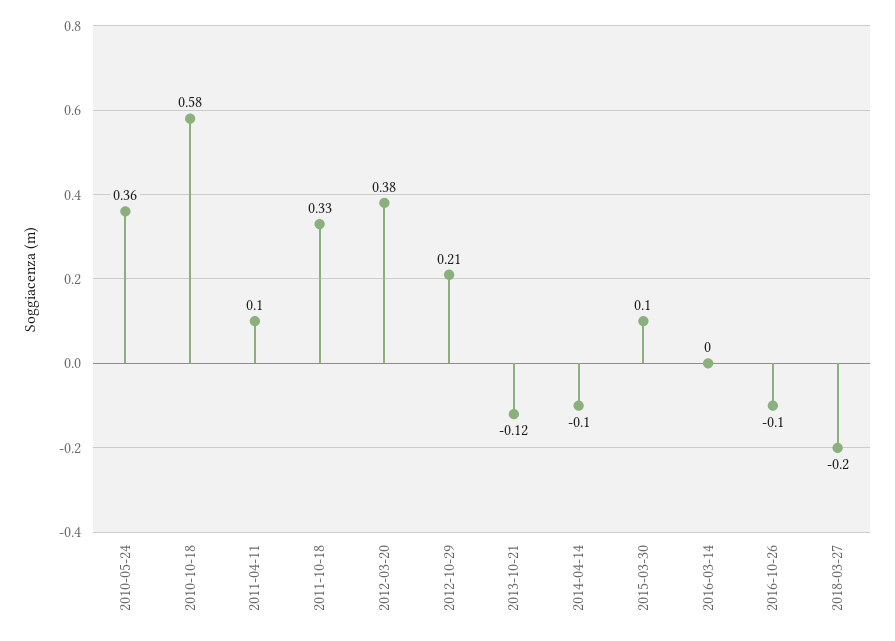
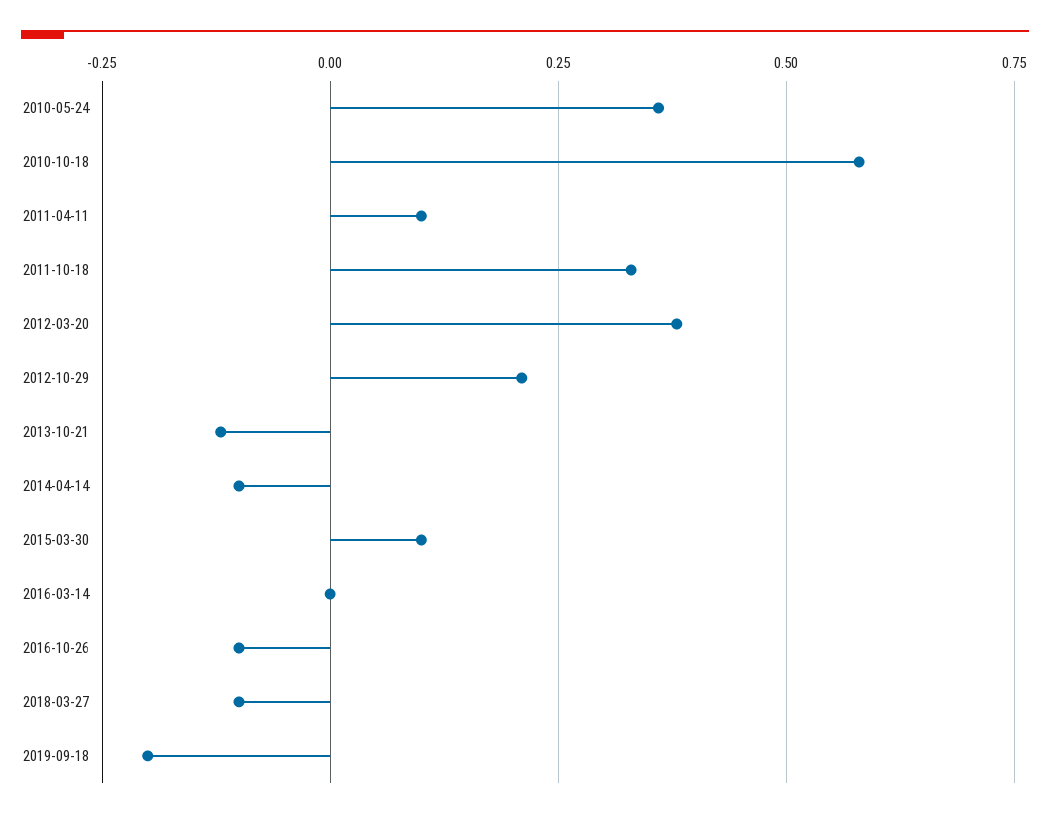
2018-03-27: -0.2 -> -0.1
2019-09-18: none -> -0.2

